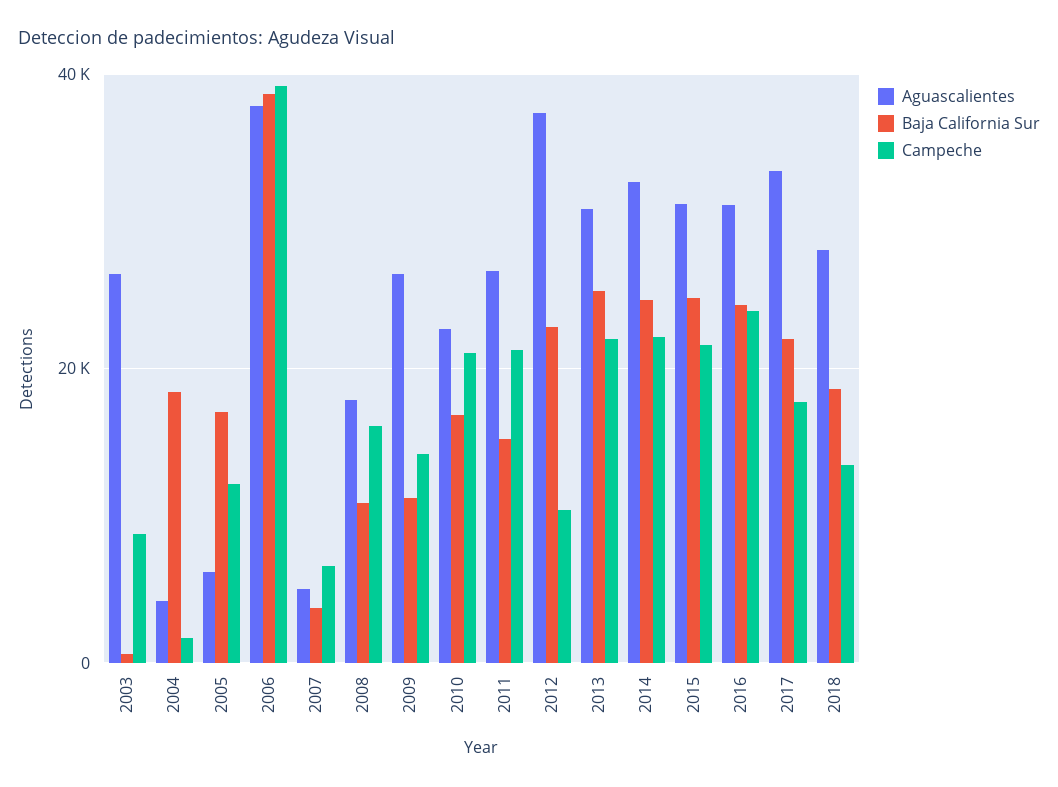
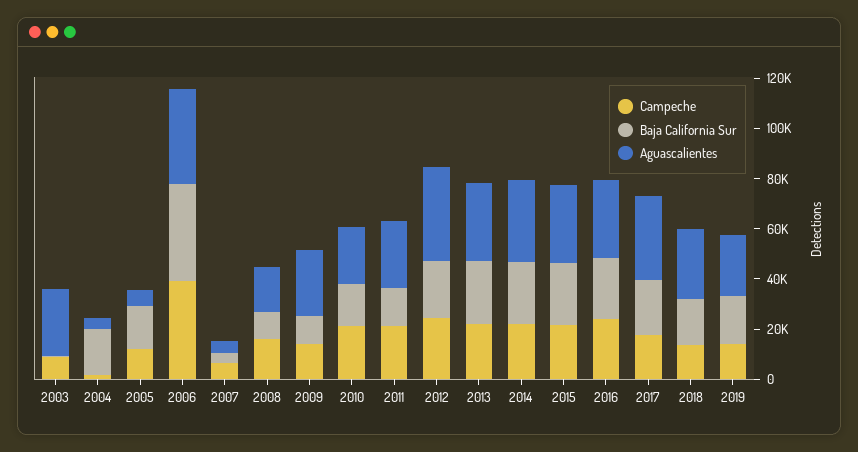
Campeche, 2012: 10000 -> 25000
Campeche, 2019: none -> 15000
Baja California Sur, 2019: none -> 20000
Aguascalientes, 2019: none -> 25000

